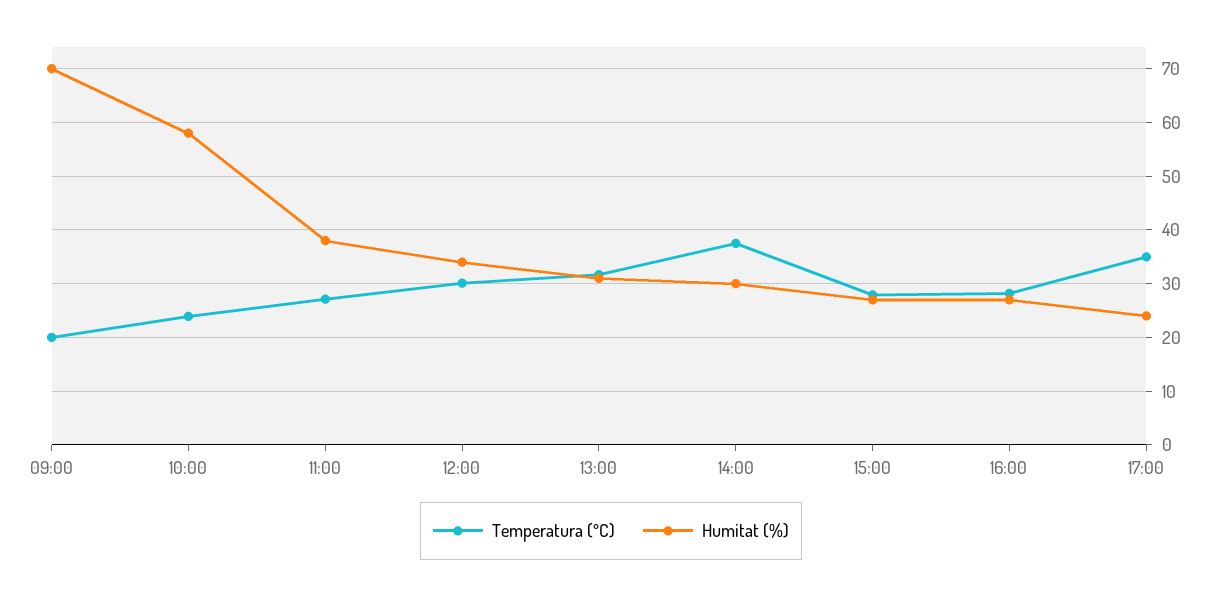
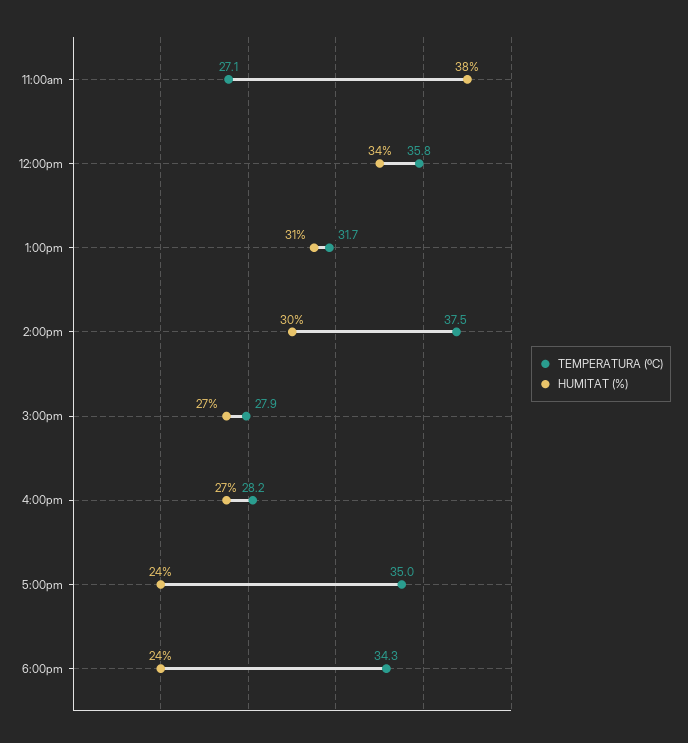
Temperatura (ºC), 09:00: 20 -> none
Humitat (%), 09:00: 70 -> none
Temperatura (ºC), 10:00: 24 -> none
Humitat (%), 10:00: 58 -> none
Temperatura (ºC), 12:00: 30 -> 35.8
Temperatura (ºC), 6:00pm: none -> 34.3
Humitat (%), 6:00pm: none -> 24

